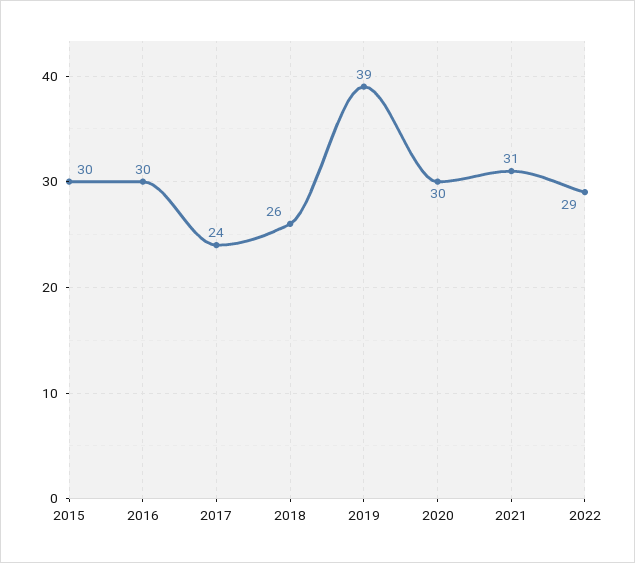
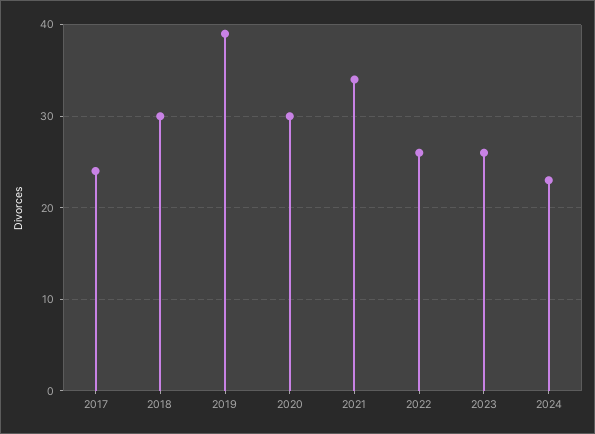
2015: 30 -> none
2016: 30 -> none
2018: 26 -> 30
2021: 31 -> 34
2022: 29 -> 26
2023: none -> 26
2024: none -> 23

